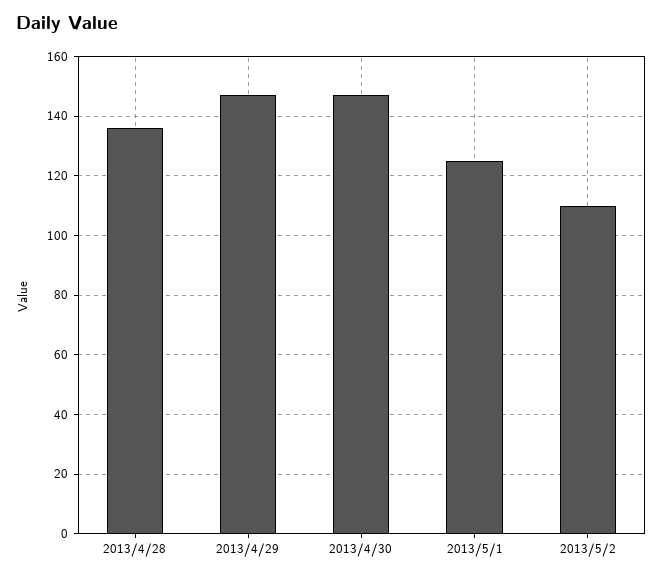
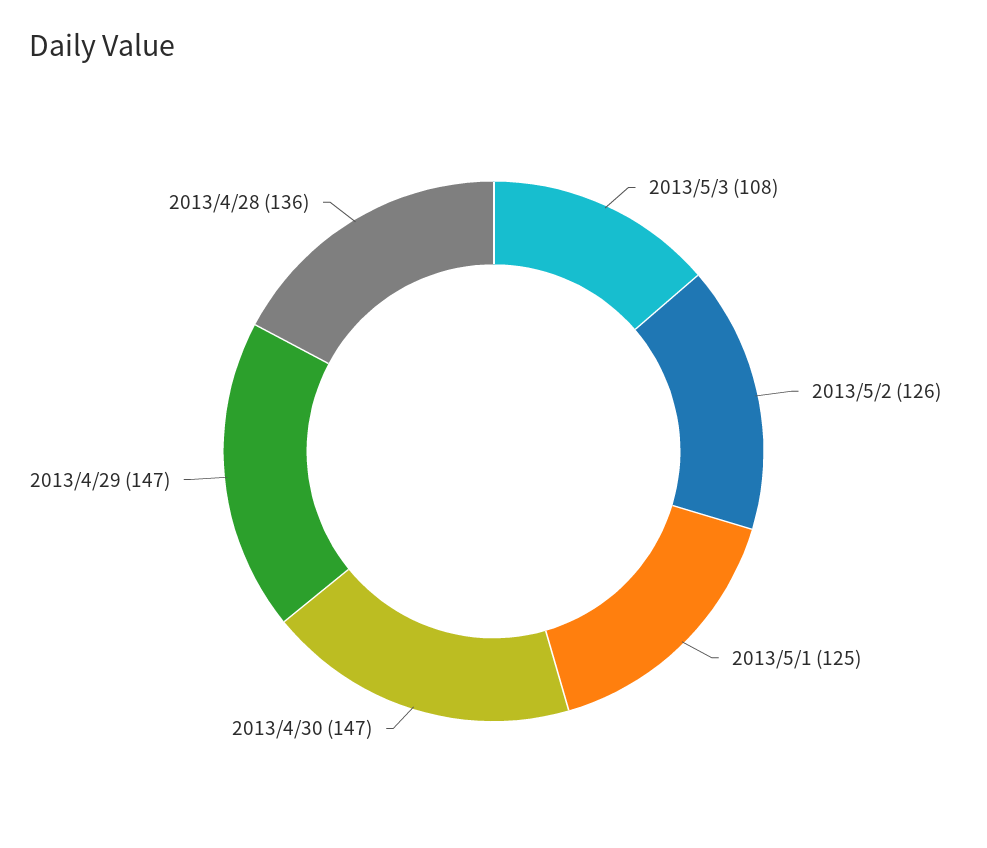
2013/5/2: 110 -> 126
2013/5/3: none -> 108

